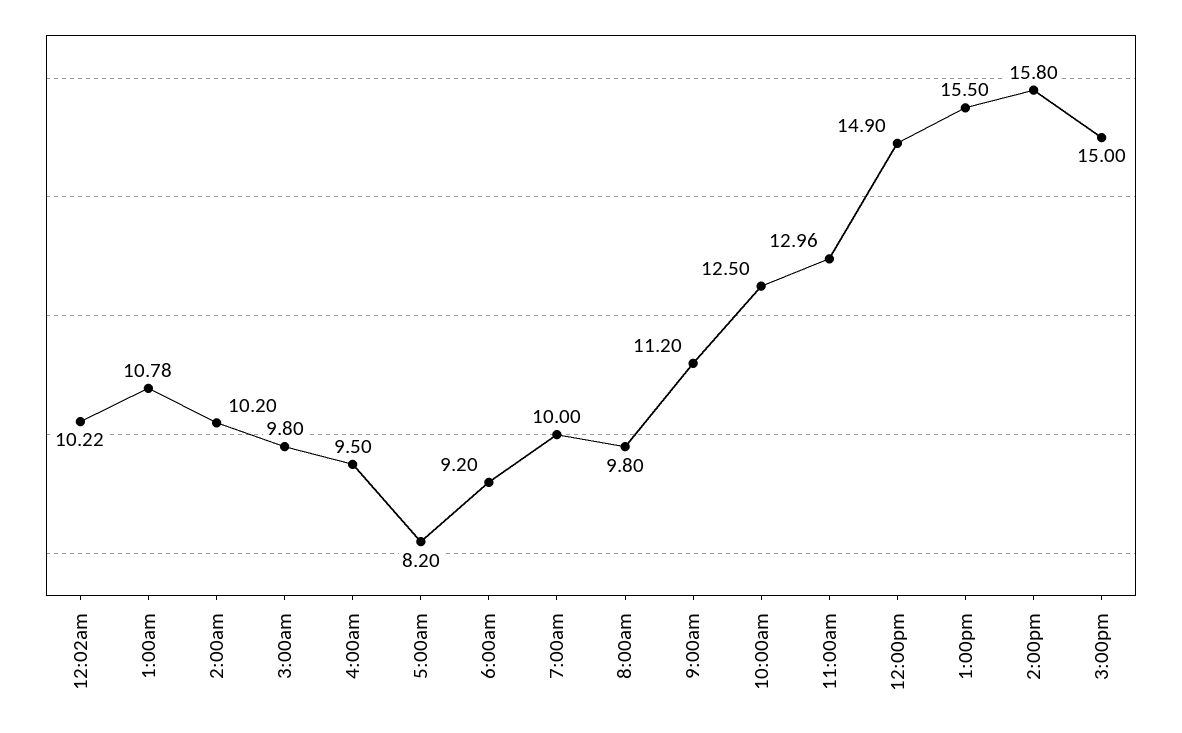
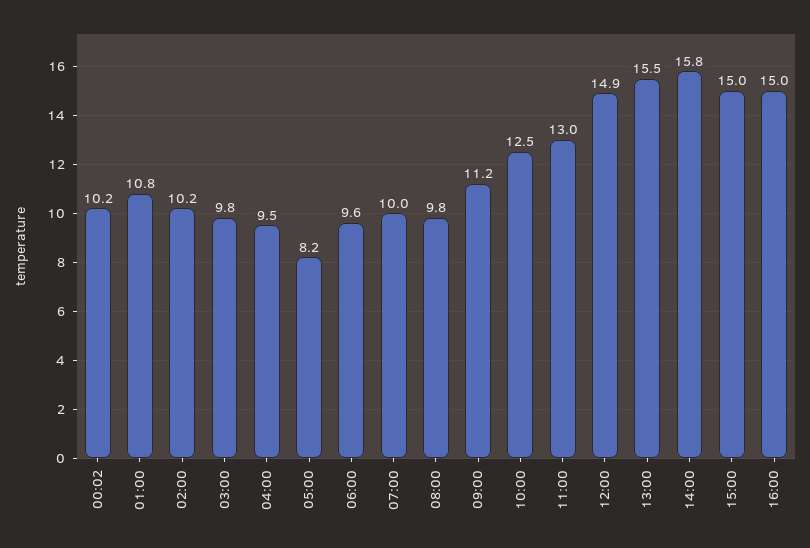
6:00am: 9.2 -> 9.6
16:00: none -> 15

